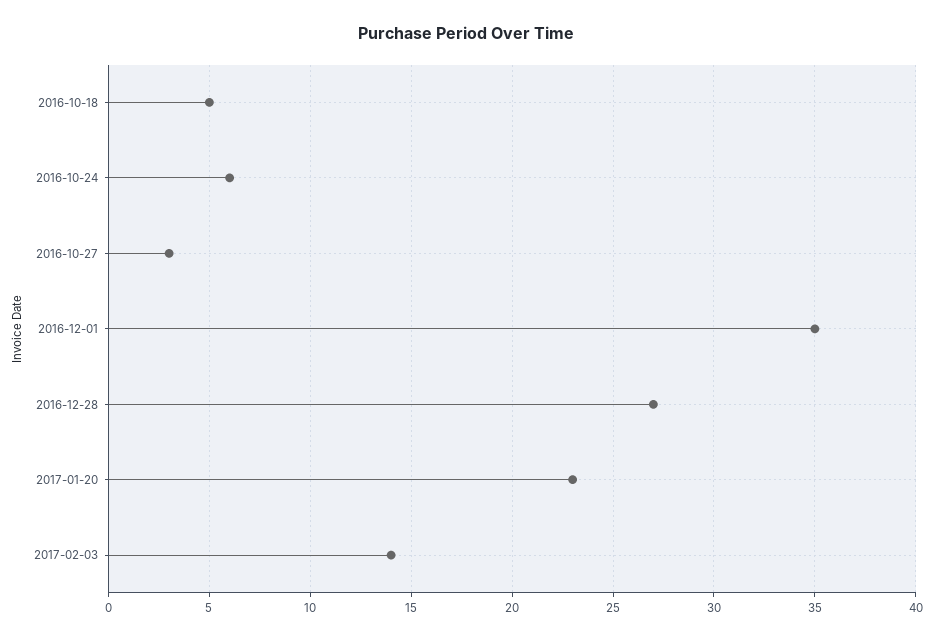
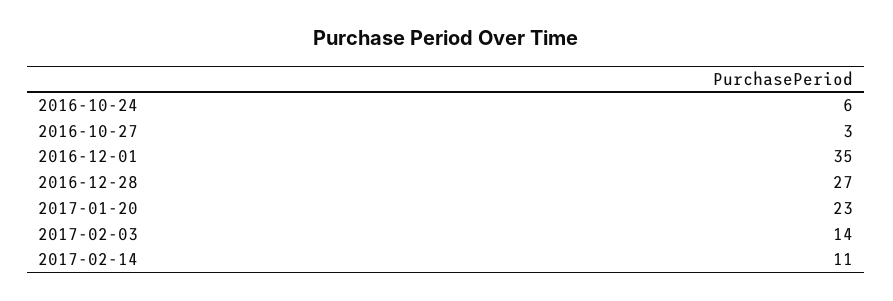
2016-10-18: 5 -> none
2017-02-14: none -> 11

